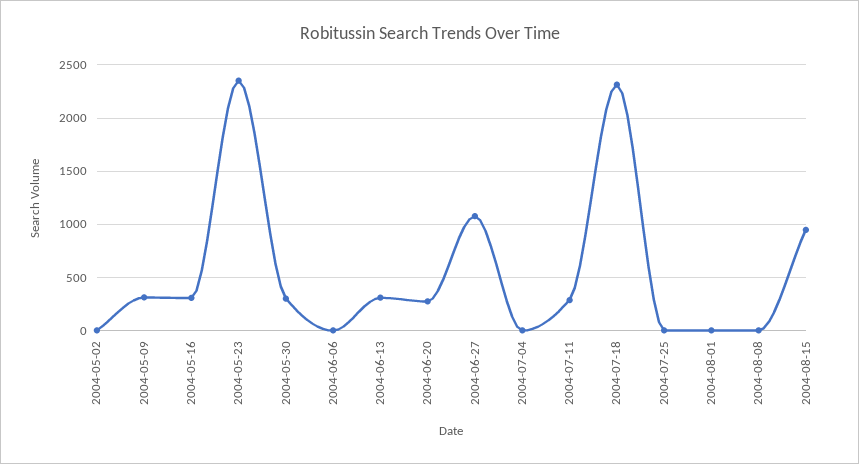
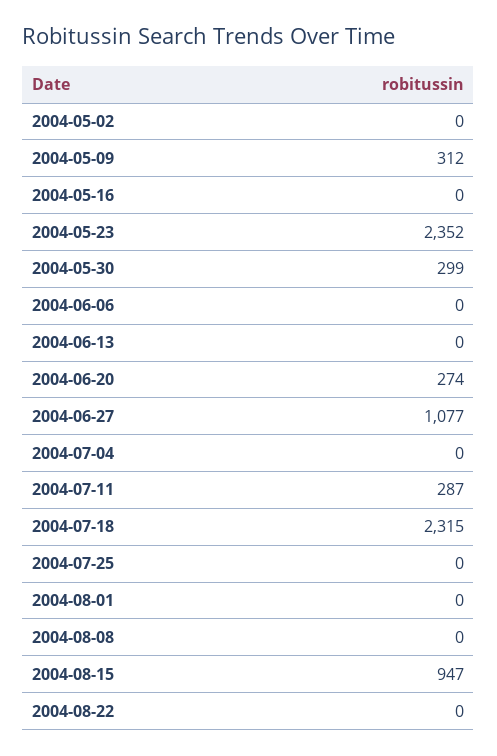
2004-05-16: 300 -> 0
2004-06-13: 300 -> 0
2004-08-22: none -> 0

